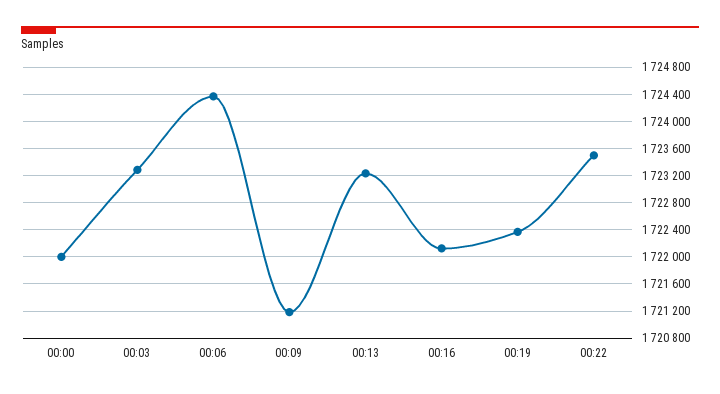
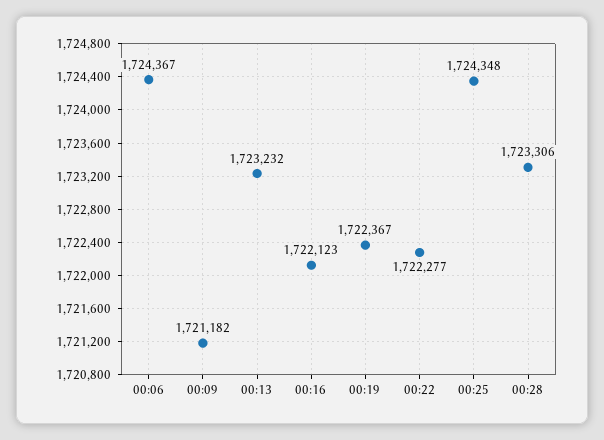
00:00: 1722000 -> none
00:03: 1723300 -> none
00:22: 1723500 -> 1722277
00:25: none -> 1724348
00:28: none -> 1723306

